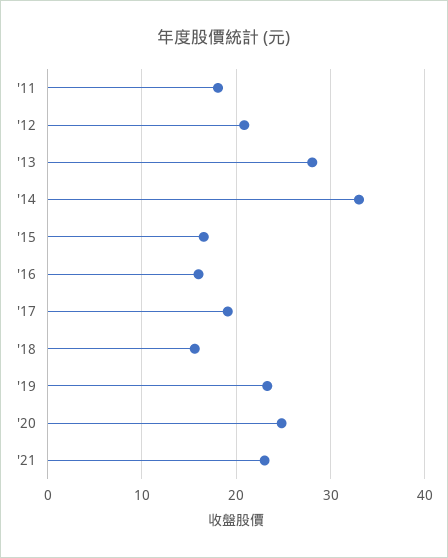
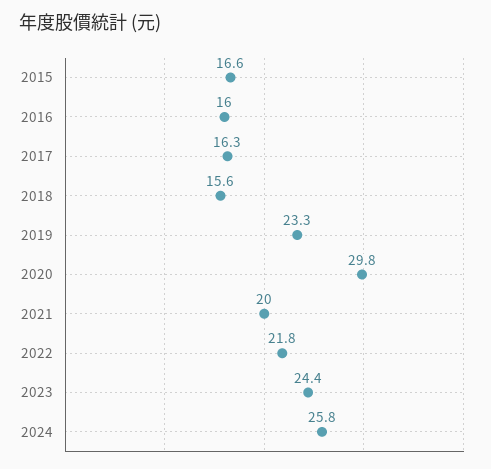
'11: 18 -> none
'12: 21 -> none
'13: 28 -> none
'14: 33 -> none
'17: 19 -> 16.3
'20: 25 -> 29.8
'21: 23 -> 20
2022: none -> 21.8
2023: none -> 24.4
2024: none -> 25.8

